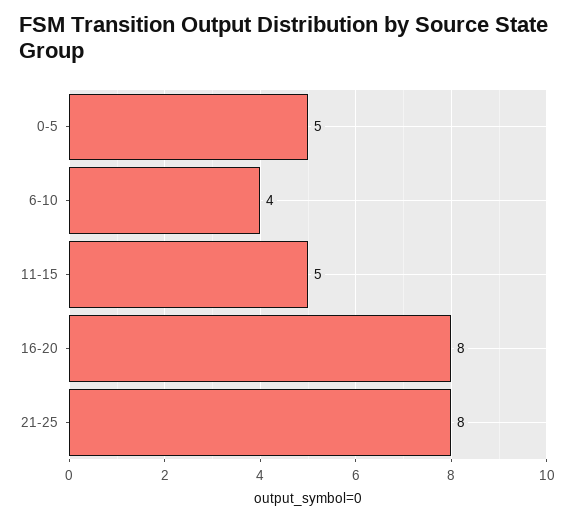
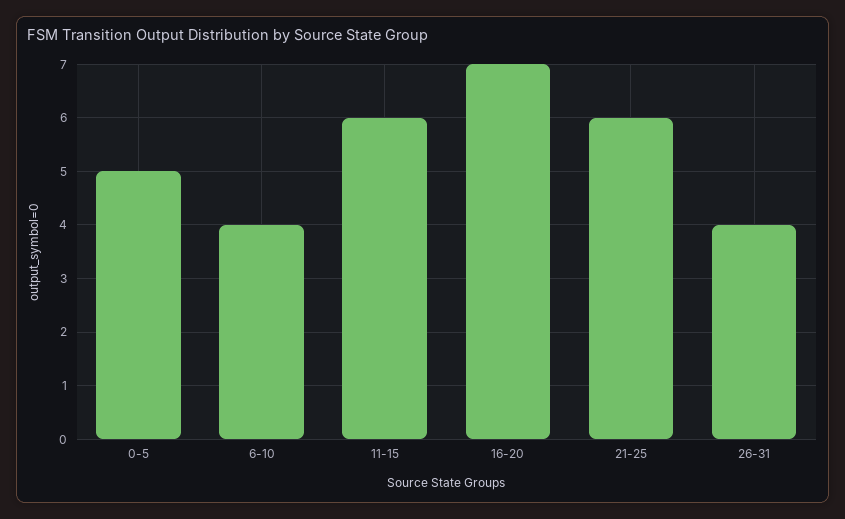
11-15: 5 -> 6
16-20: 8 -> 7
21-25: 8 -> 6
26-31: none -> 4

